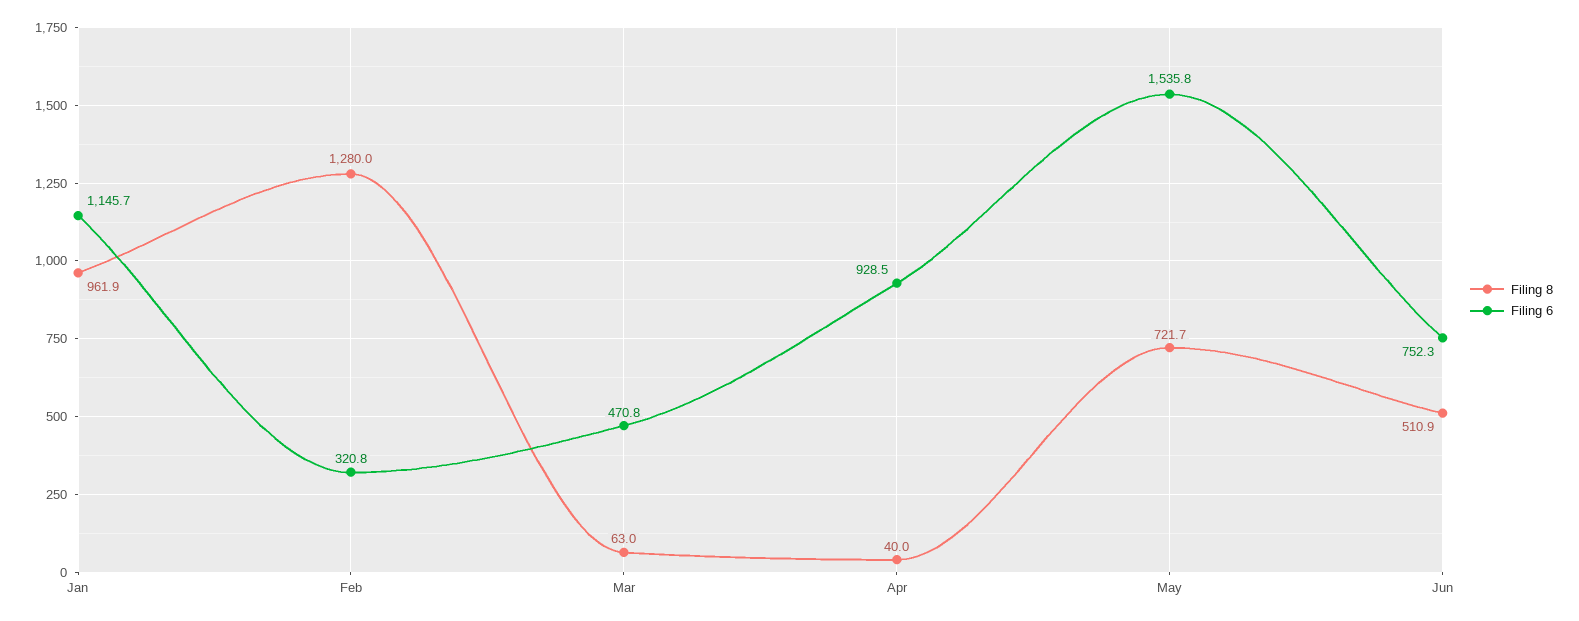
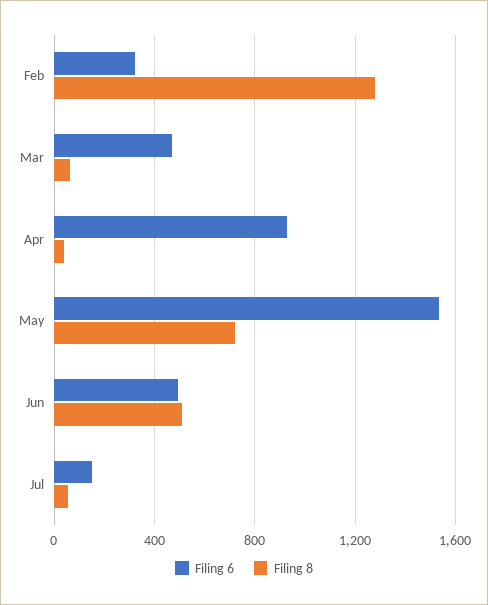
Filing 8, Jan: 961.9 -> none
Filing 6, Jan: 1145.7 -> none
Filing 6, Jun: 752.3 -> 500
Filing 6, Jul: none -> 150
Filing 8, Jul: none -> 50

